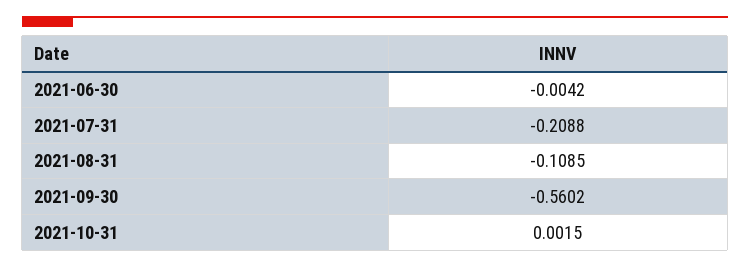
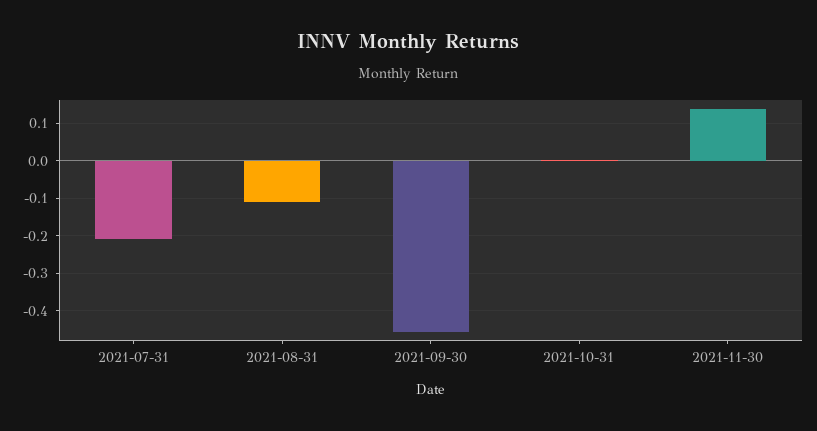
2021-06-30: -0.0042 -> none
2021-09-30: -0.5602 -> -0.46
2021-11-30: none -> 0.14

